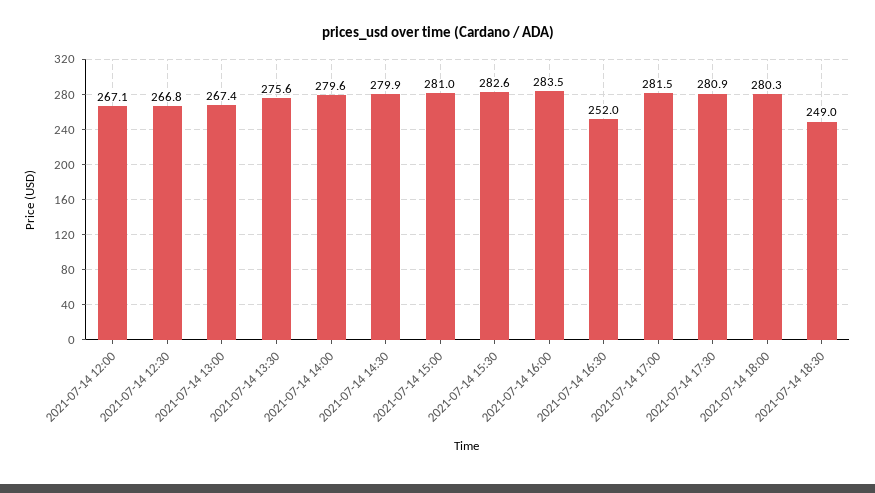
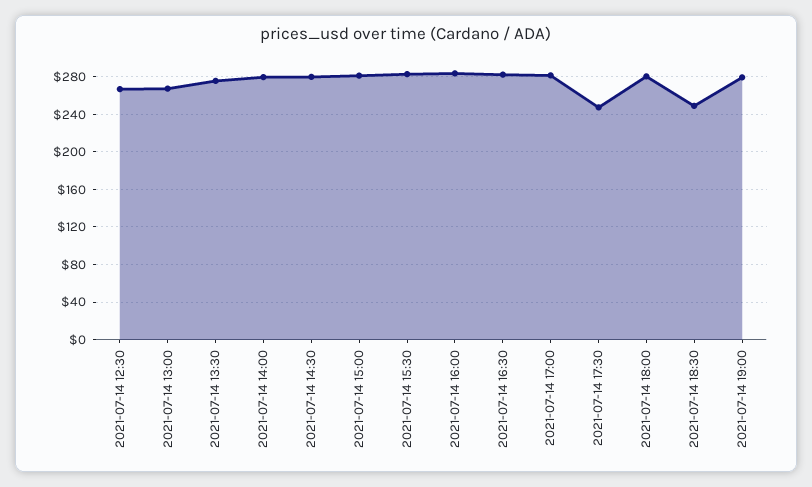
2021-07-14 12:00: 267.1 -> none
2021-07-14 16:30: 252 -> 280
2021-07-14 17:30: 280.9 -> 250
2021-07-14 19:00: none -> 280

